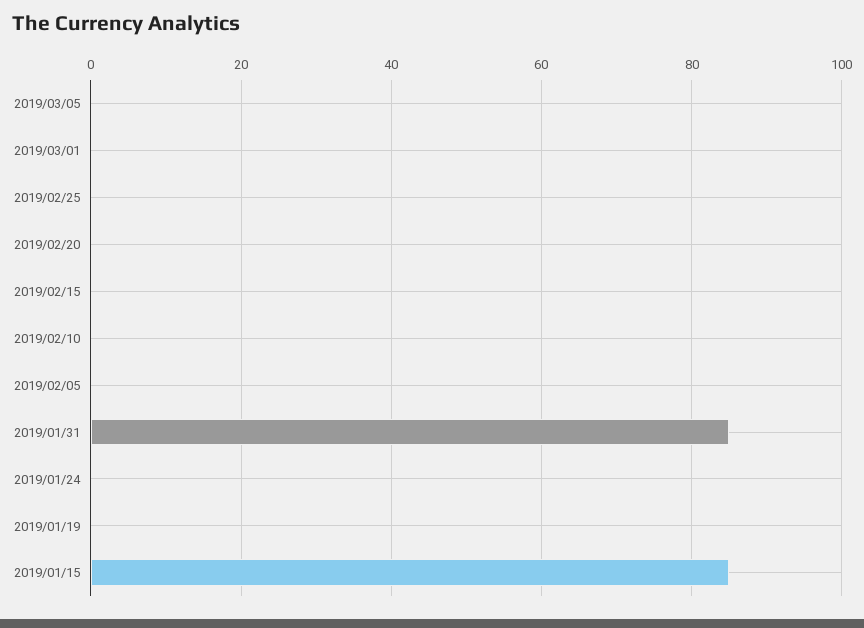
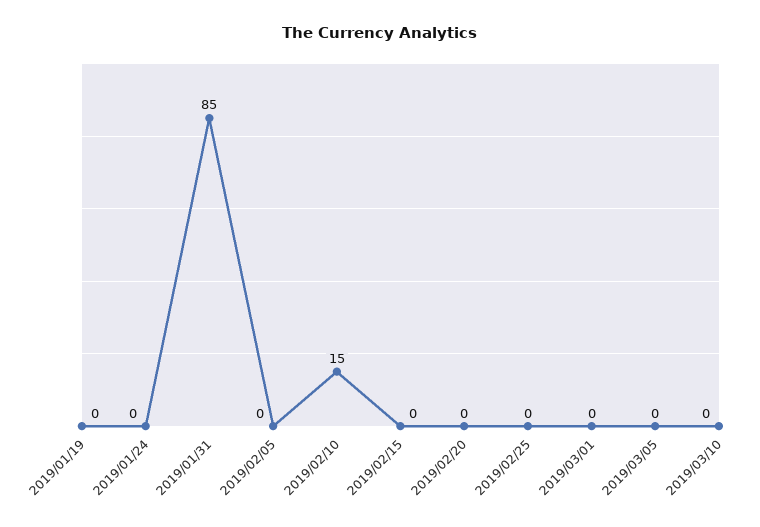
2019/02/10: 0 -> 15
2019/01/15: 85 -> none
2019/03/10: none -> 0

